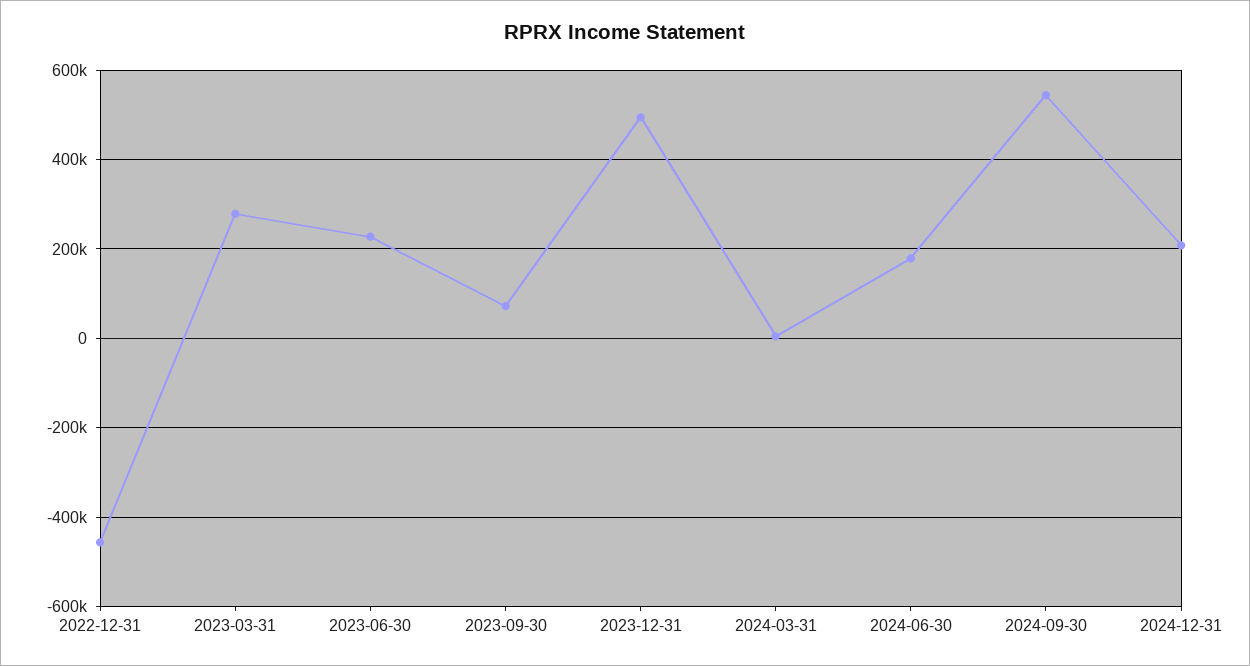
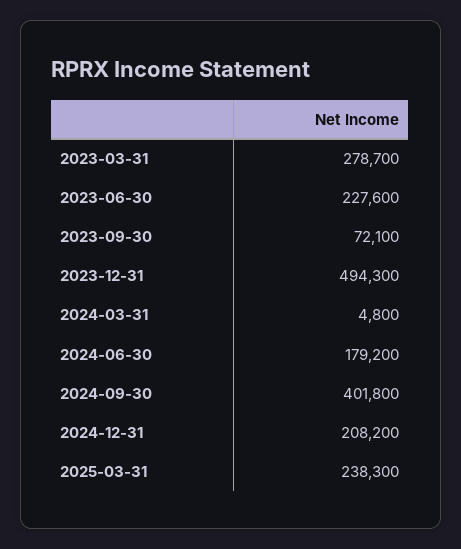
2022-12-31: -460000 -> none
2024-09-30: 540000 -> 401800
2025-03-31: none -> 238300

